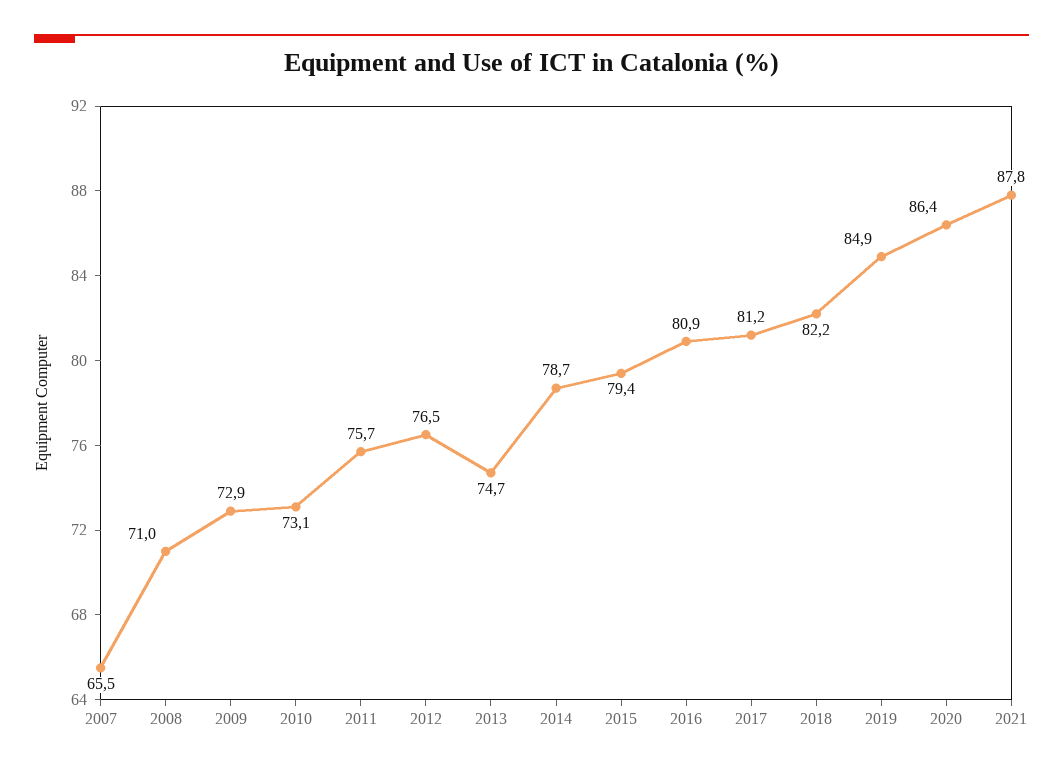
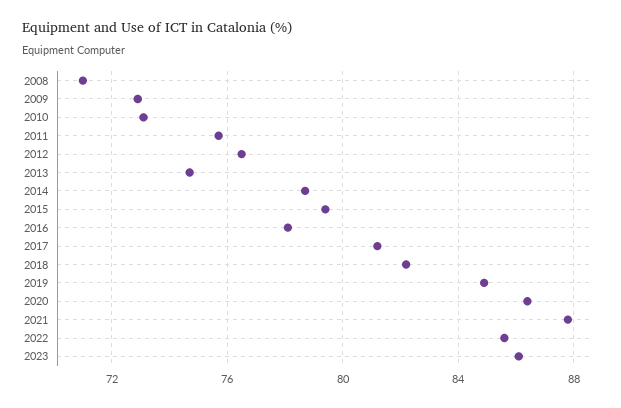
2007: 65.5 -> none
2016: 80.9 -> 78
2022: none -> 85.5
2023: none -> 86

